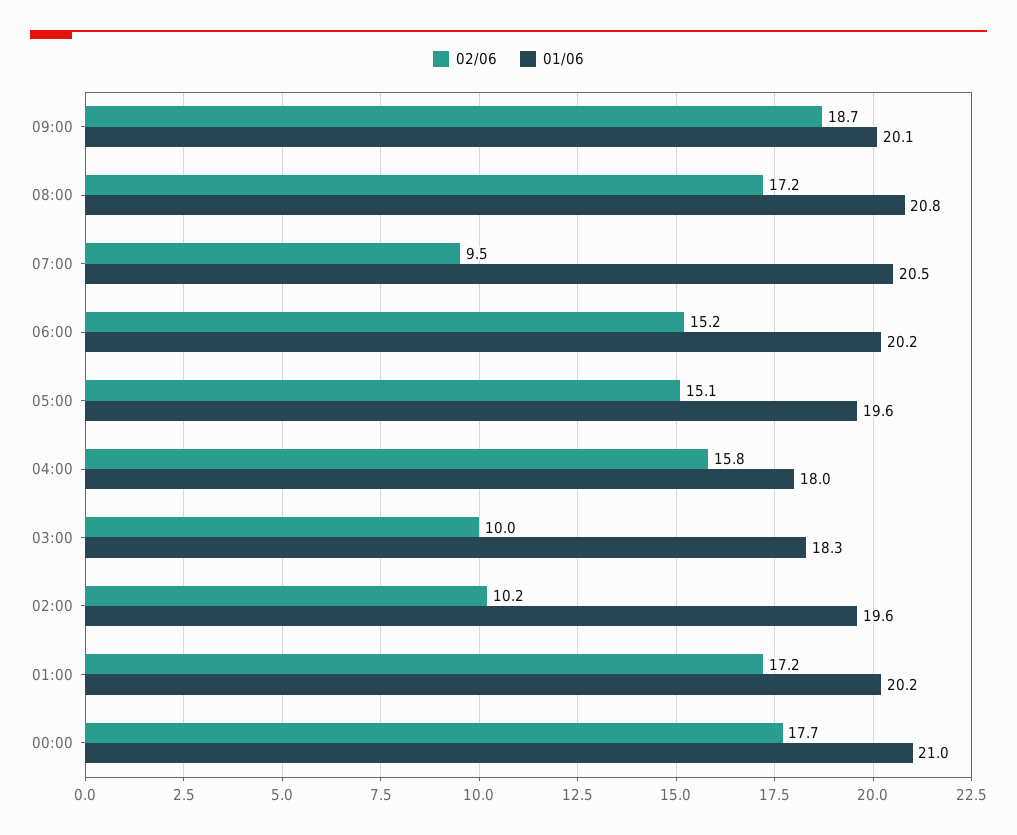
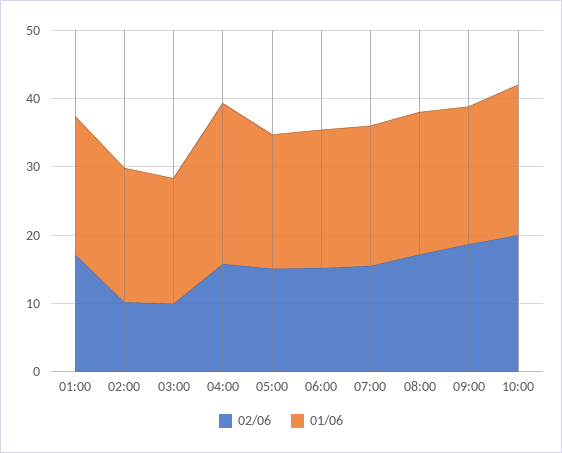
02/06, 07:00: 9.5 -> 16
01/06, 04:00: 18 -> 24
02/06, 00:00: 17.7 -> none
01/06, 00:00: 21 -> none
02/06, 10:00: none -> 20
01/06, 10:00: none -> 22

